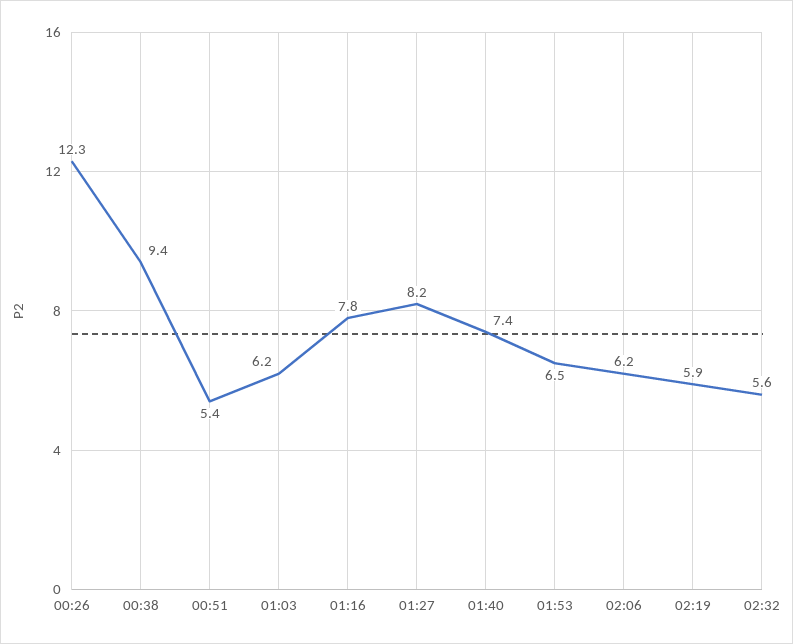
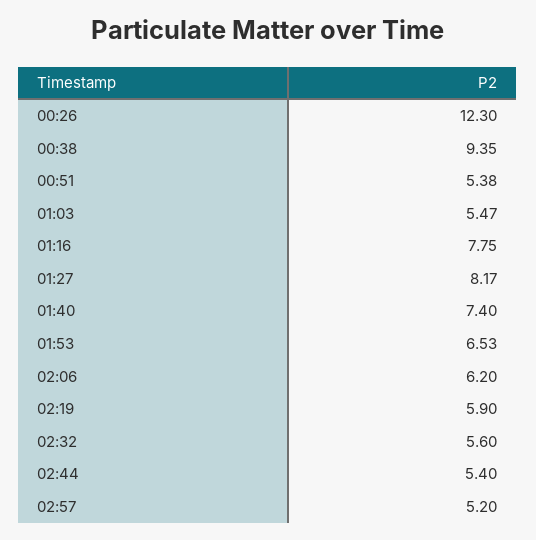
01:03: 6.2 -> 5.47
02:44: none -> 5.4
02:57: none -> 5.2

